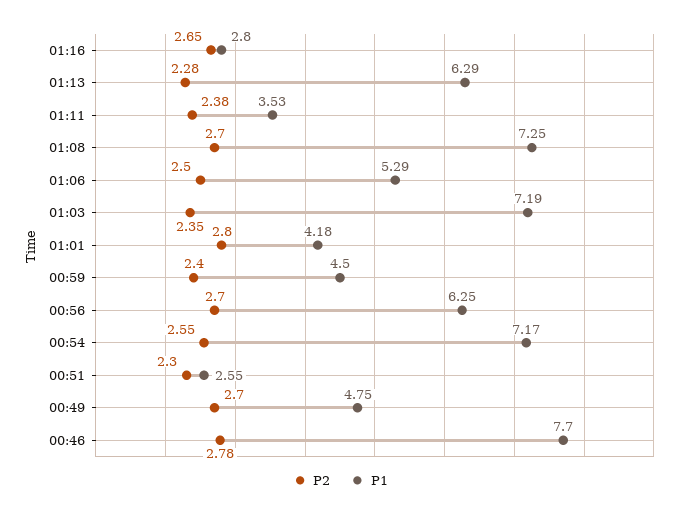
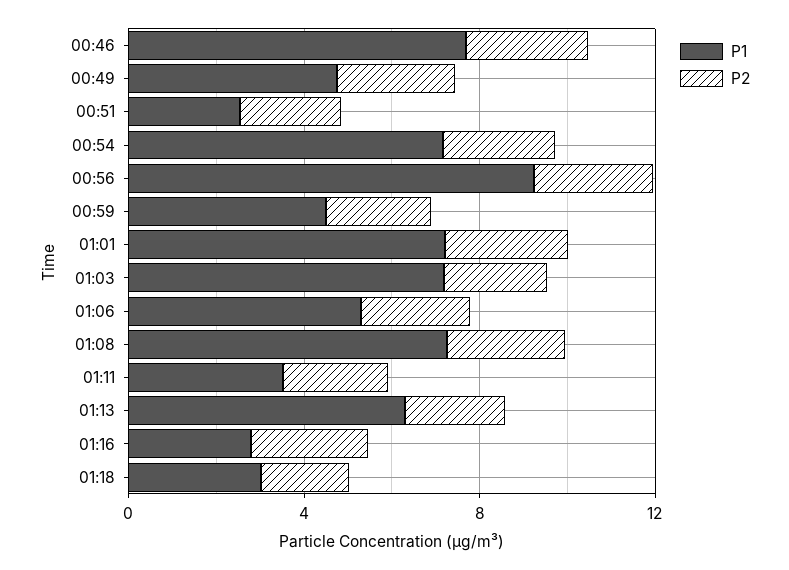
P1, 01:01: 4.18 -> 7
P1, 00:56: 6.25 -> 9
P1, 01:18: none -> 3
P2, 01:18: none -> 2

